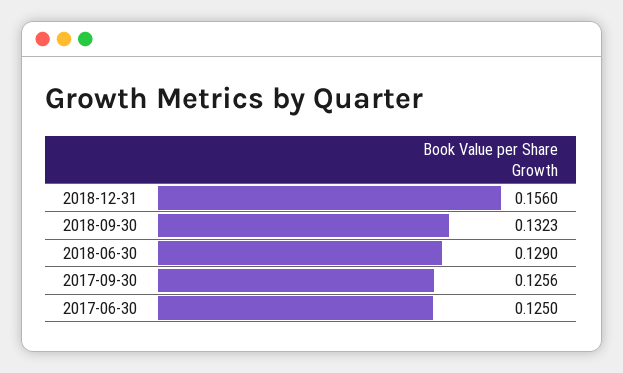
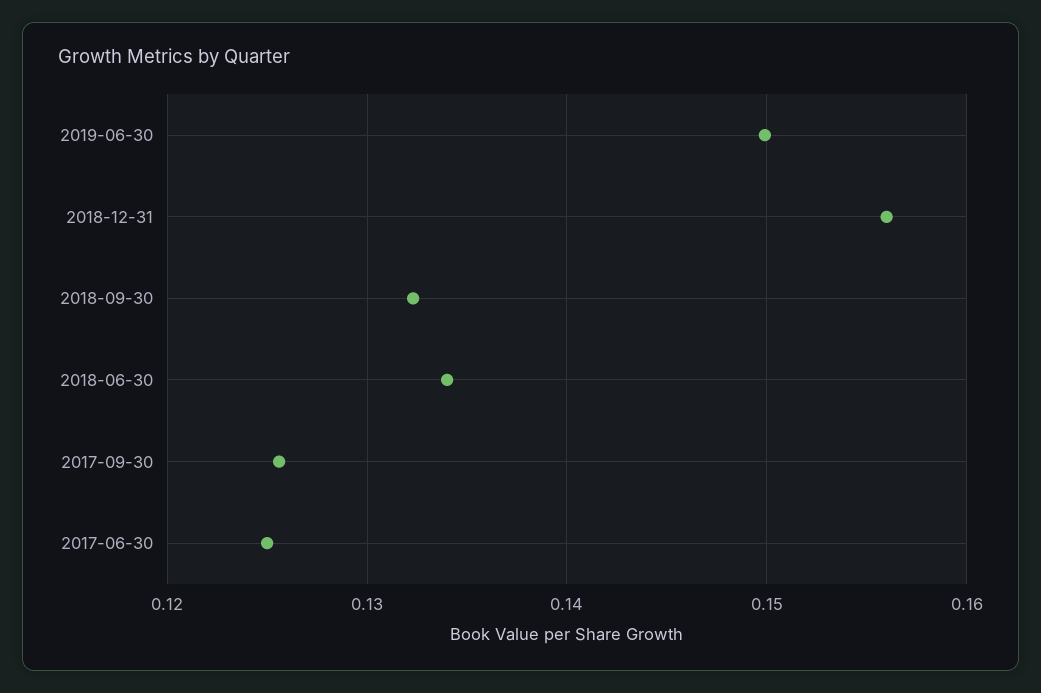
2018-06-30: 0.129 -> 0.134
2019-06-30: none -> 0.15

